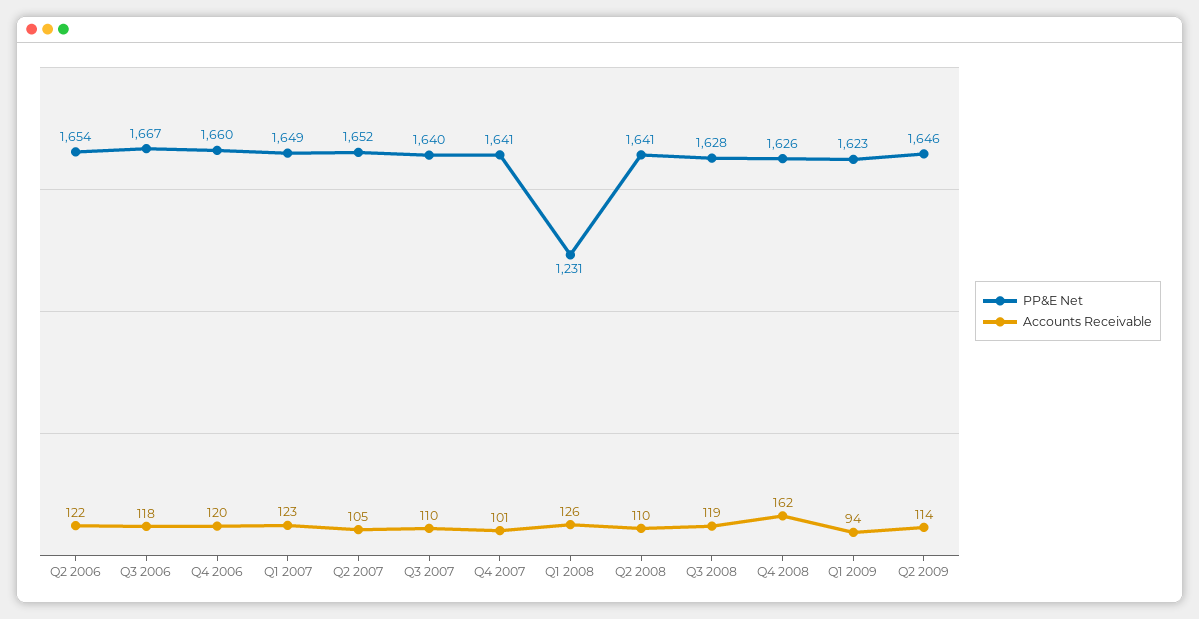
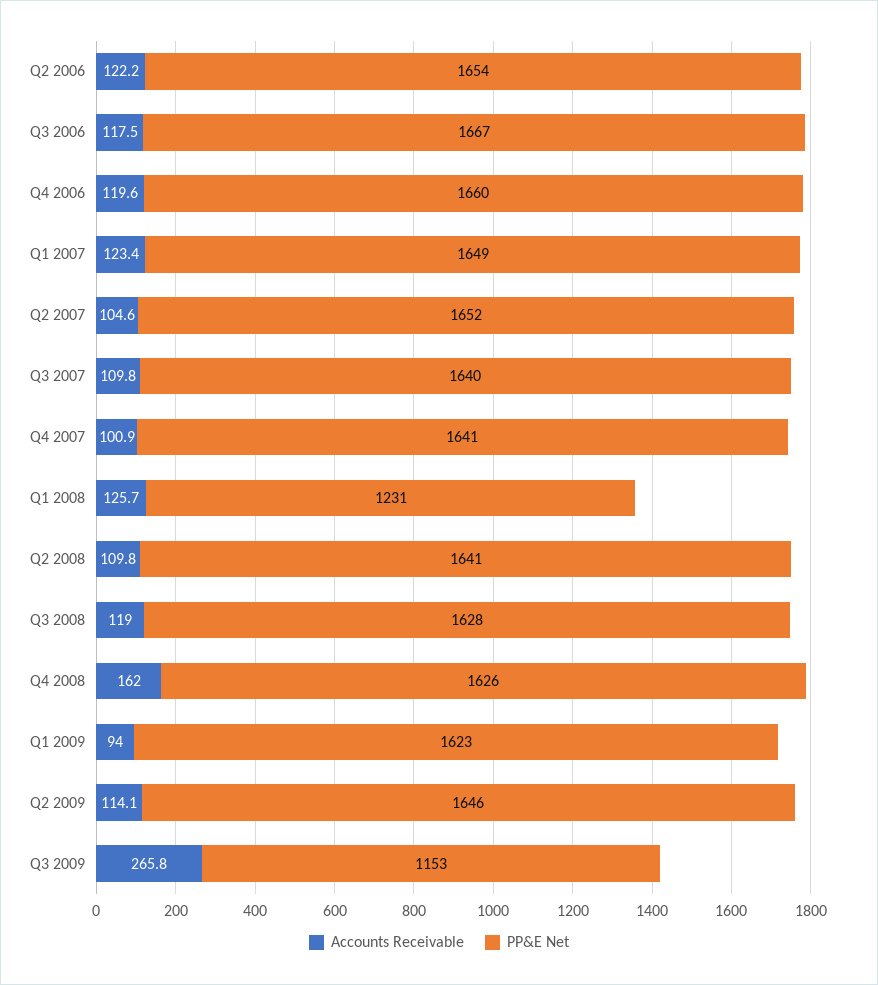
Accounts Receivable, Q3 2009: none -> 265.8
PP&E Net, Q3 2009: none -> 1153

